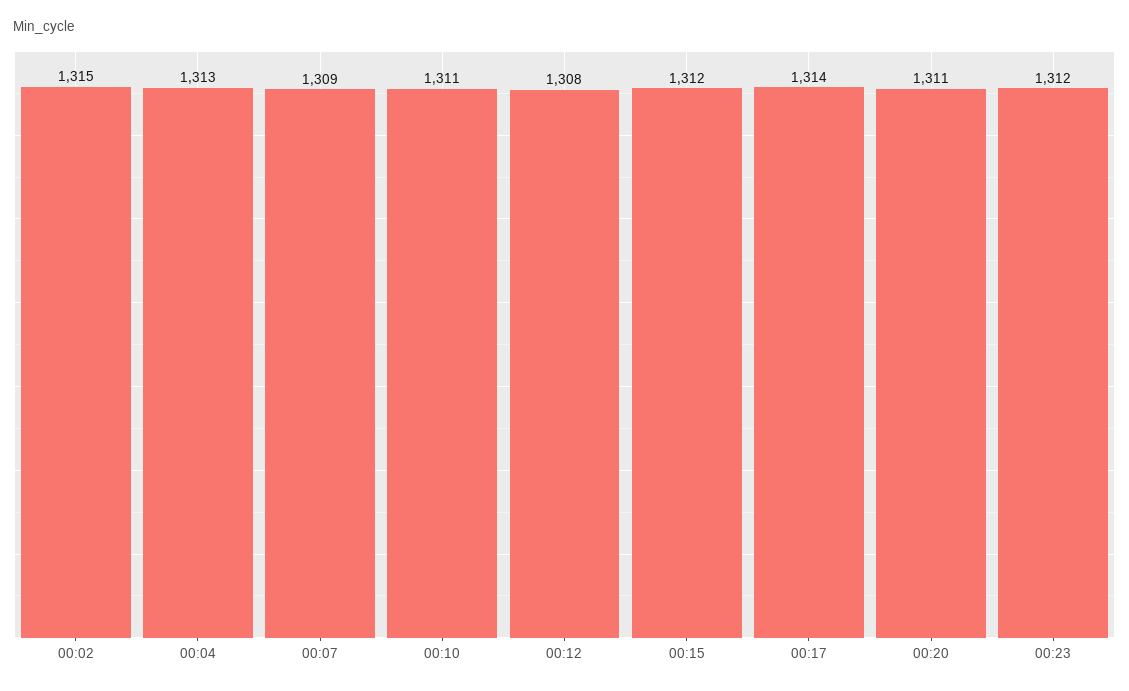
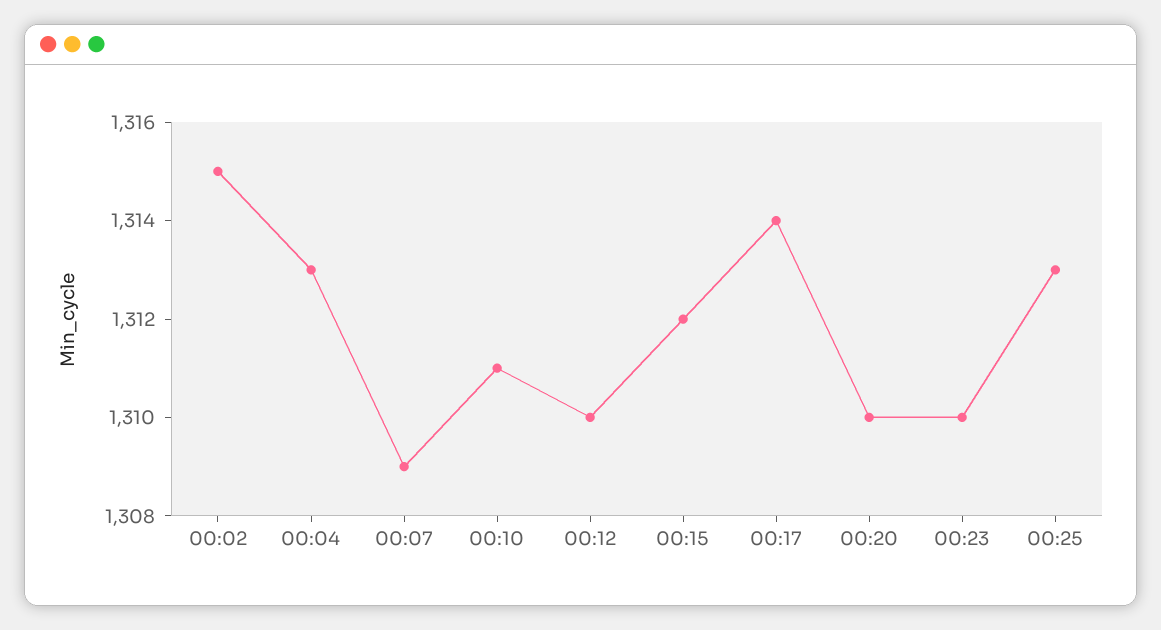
00:12: 1308 -> 1310
00:20: 1311 -> 1310
00:23: 1312 -> 1310
00:25: none -> 1313

